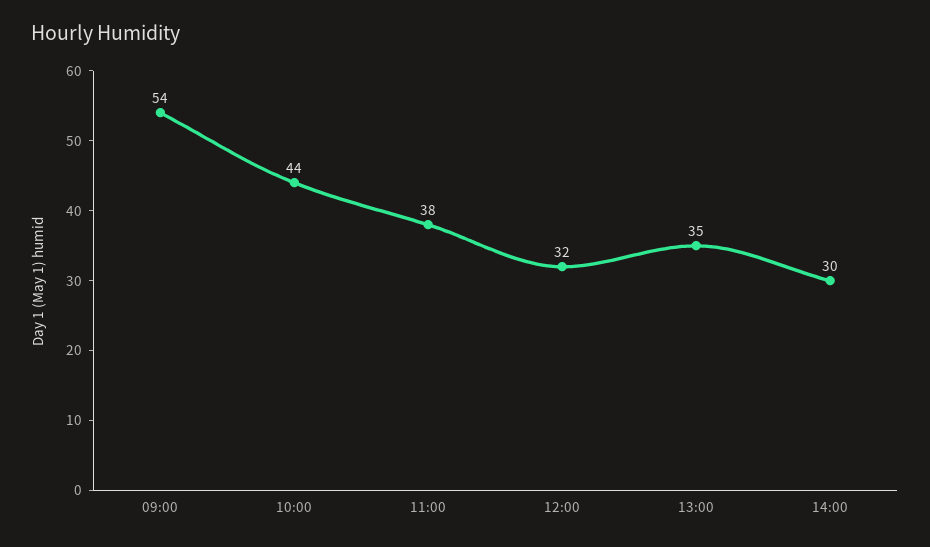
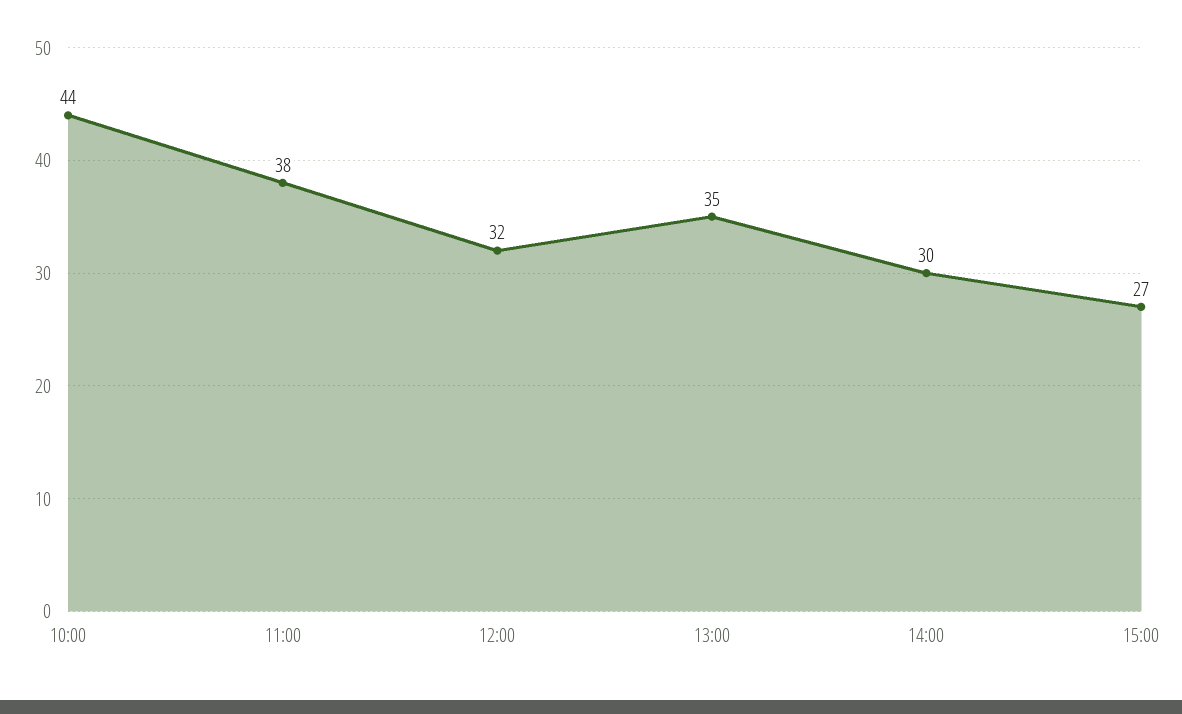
09:00: 54 -> none
15:00: none -> 27

